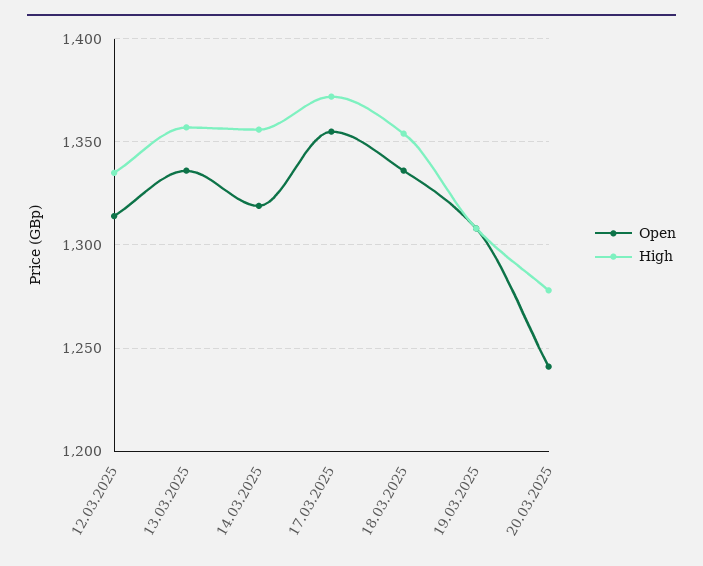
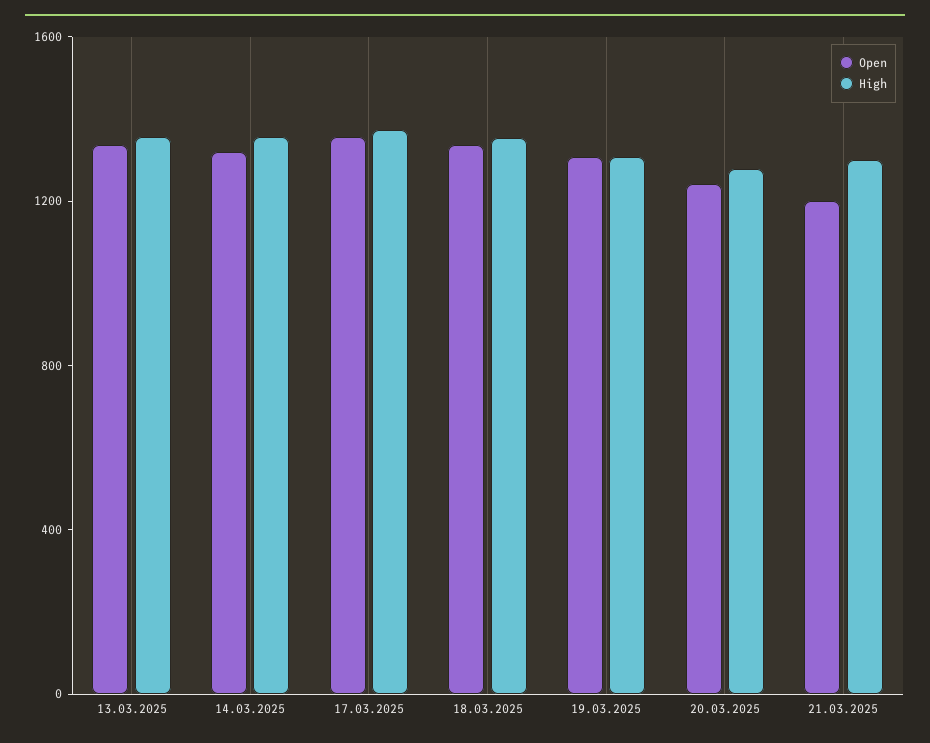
Open, 12.03.2025: 1315 -> none
High, 12.03.2025: 1335 -> none
Open, 21.03.2025: none -> 1200
High, 21.03.2025: none -> 1300

